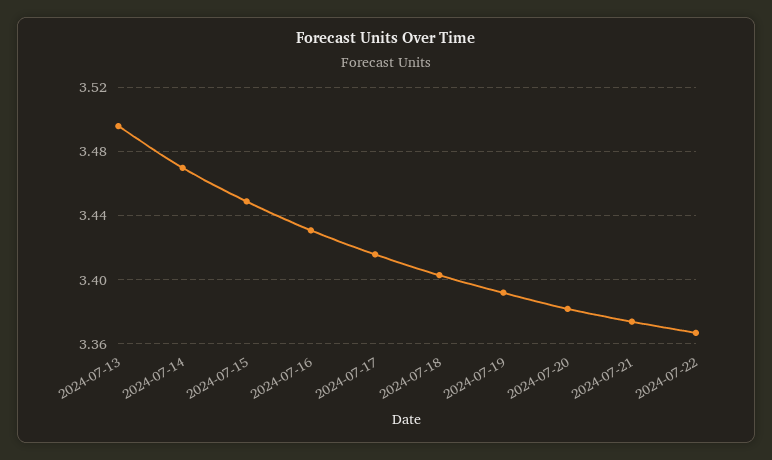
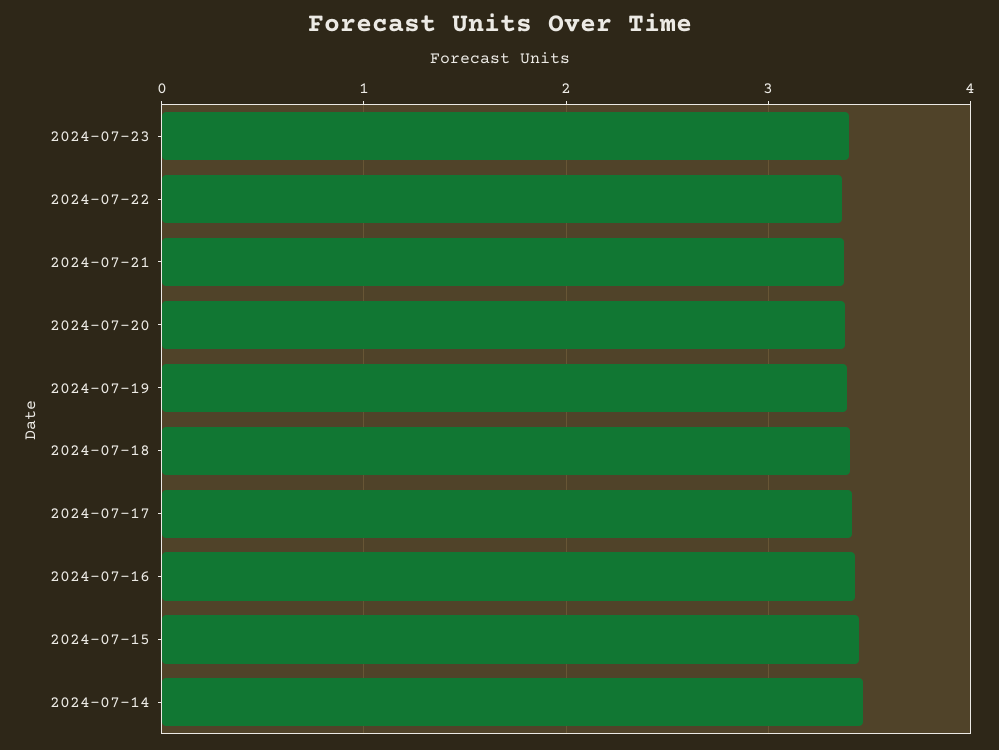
2024-07-13: 3.495 -> none
2024-07-23: none -> 3.4

